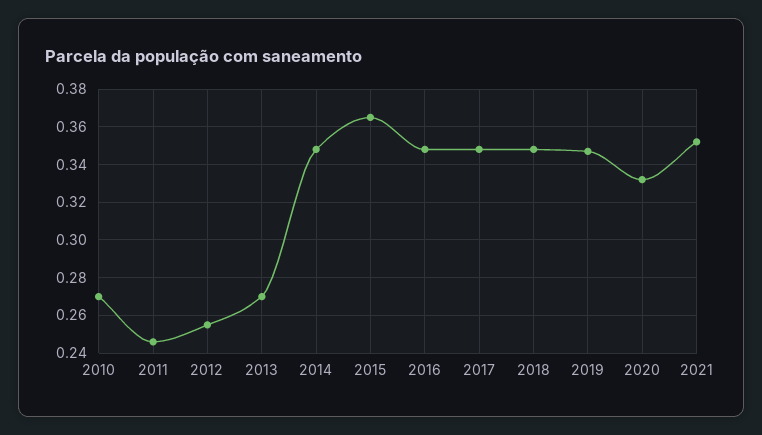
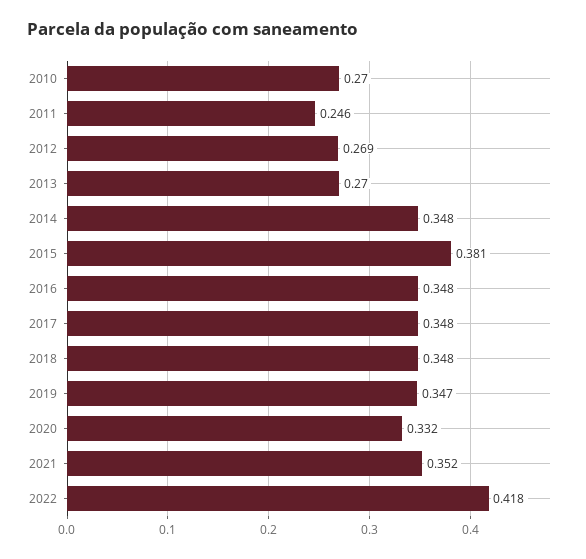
2012: 0.255 -> 0.269
2015: 0.365 -> 0.381
2022: none -> 0.418

